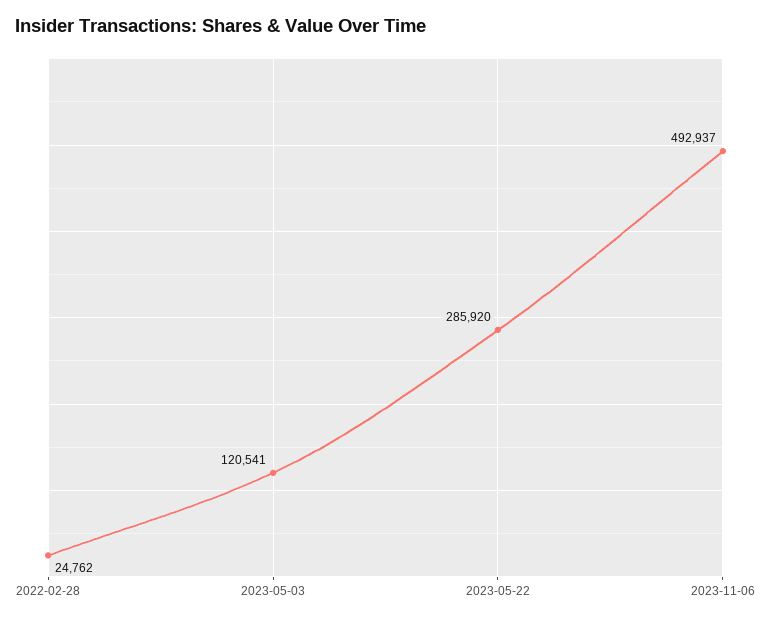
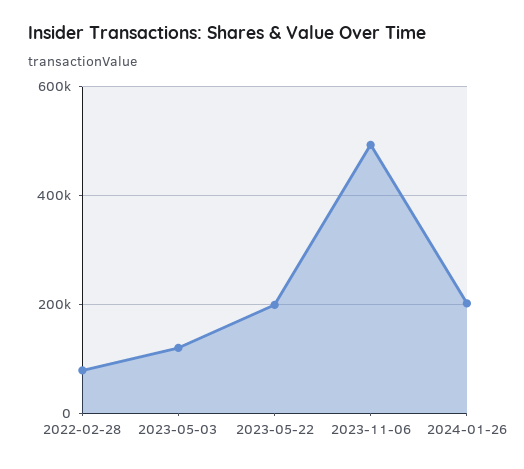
2022-02-28: 24762 -> 80000
2023-05-22: 285920 -> 200000
2024-01-26: none -> 200000

